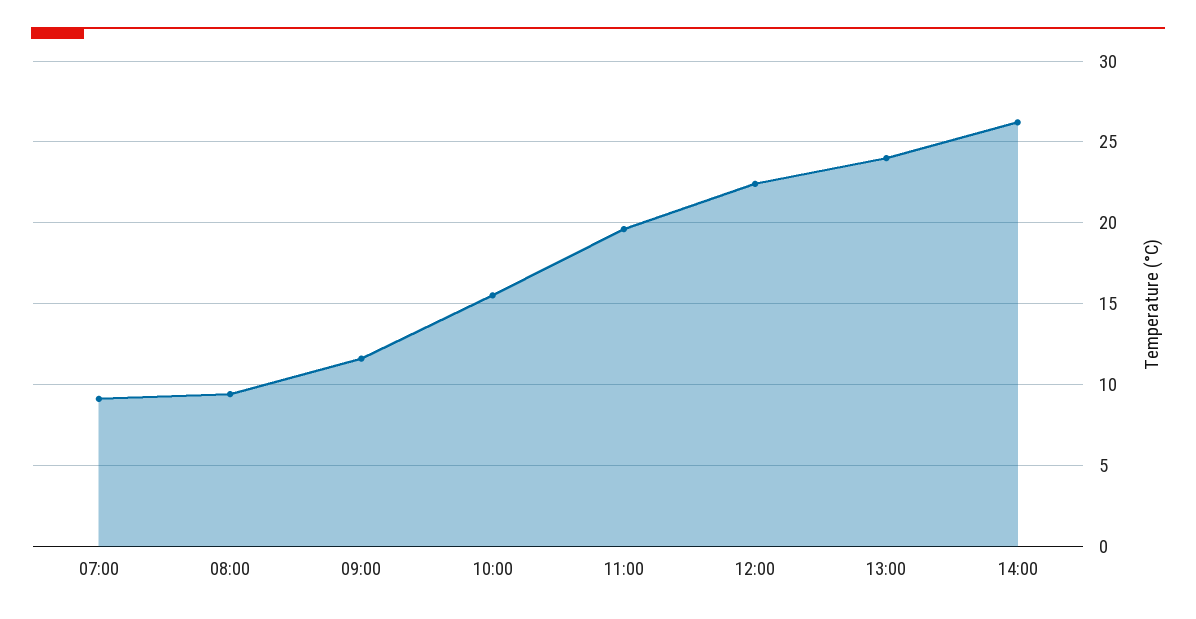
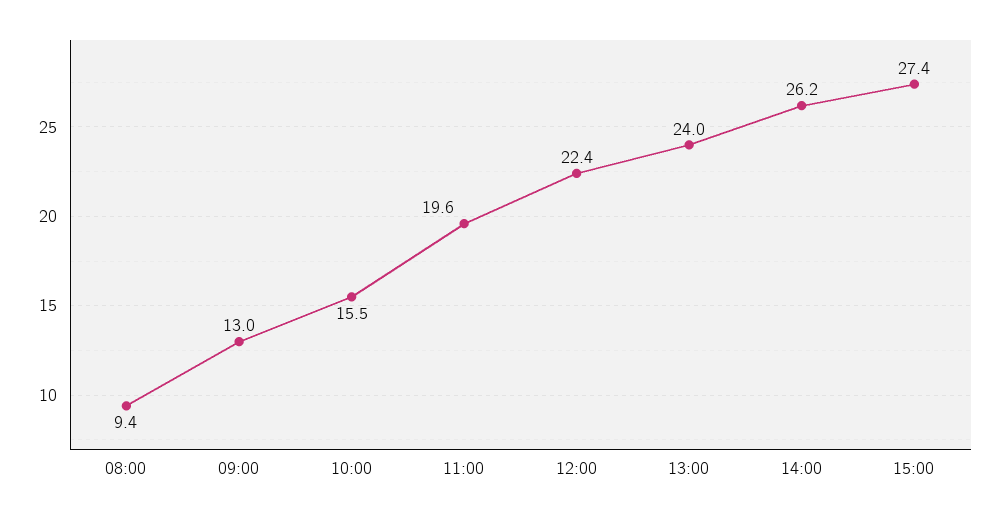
07:00: 9 -> none
09:00: 11.5 -> 13
15:00: none -> 27.4

